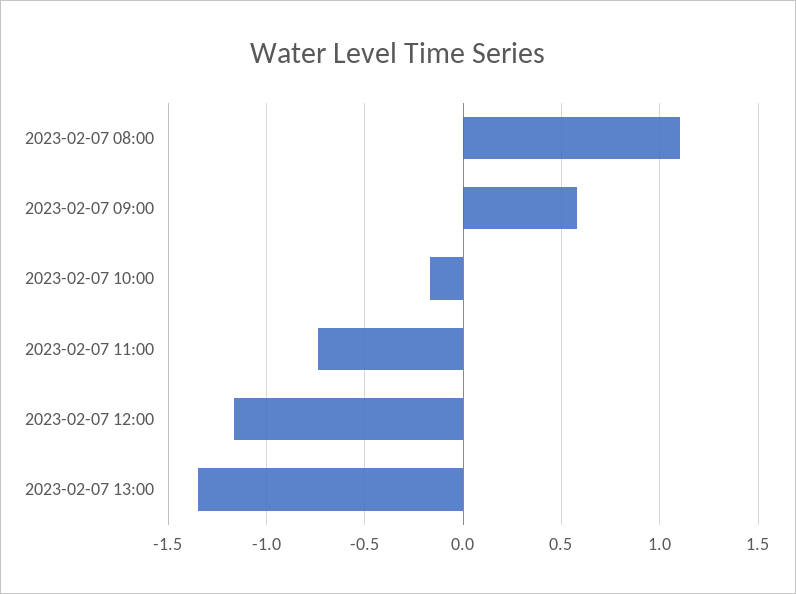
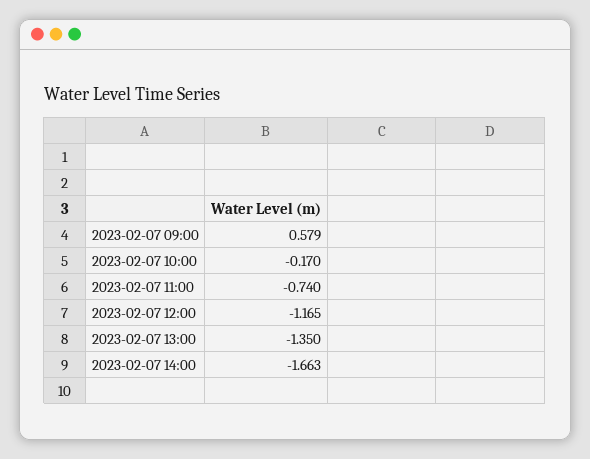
2023-02-07 08:00: 1.1 -> none
2023-02-07 14:00: none -> -1.663

